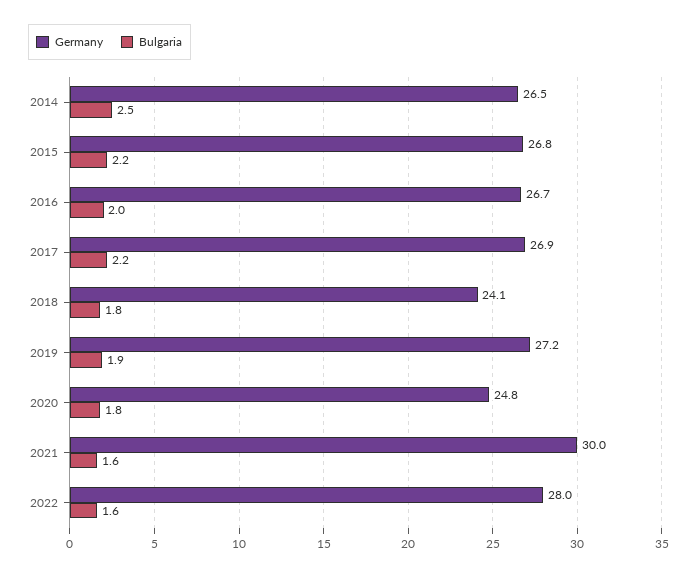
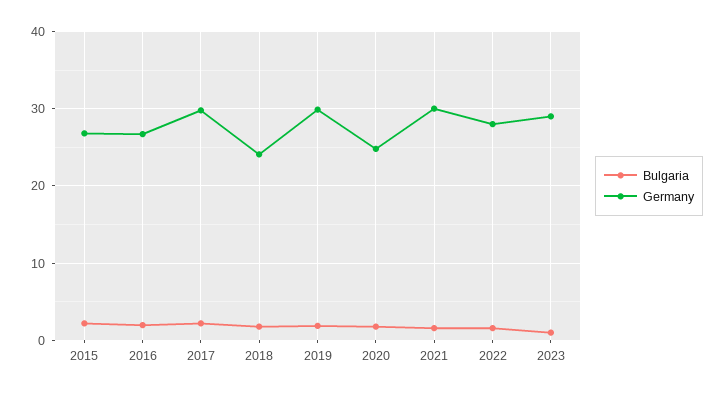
Germany, 2014: 26.5 -> none
Bulgaria, 2014: 2.5 -> none
Germany, 2017: 26.9 -> 30
Germany, 2019: 27.2 -> 30
Bulgaria, 2023: none -> 1
Germany, 2023: none -> 29

